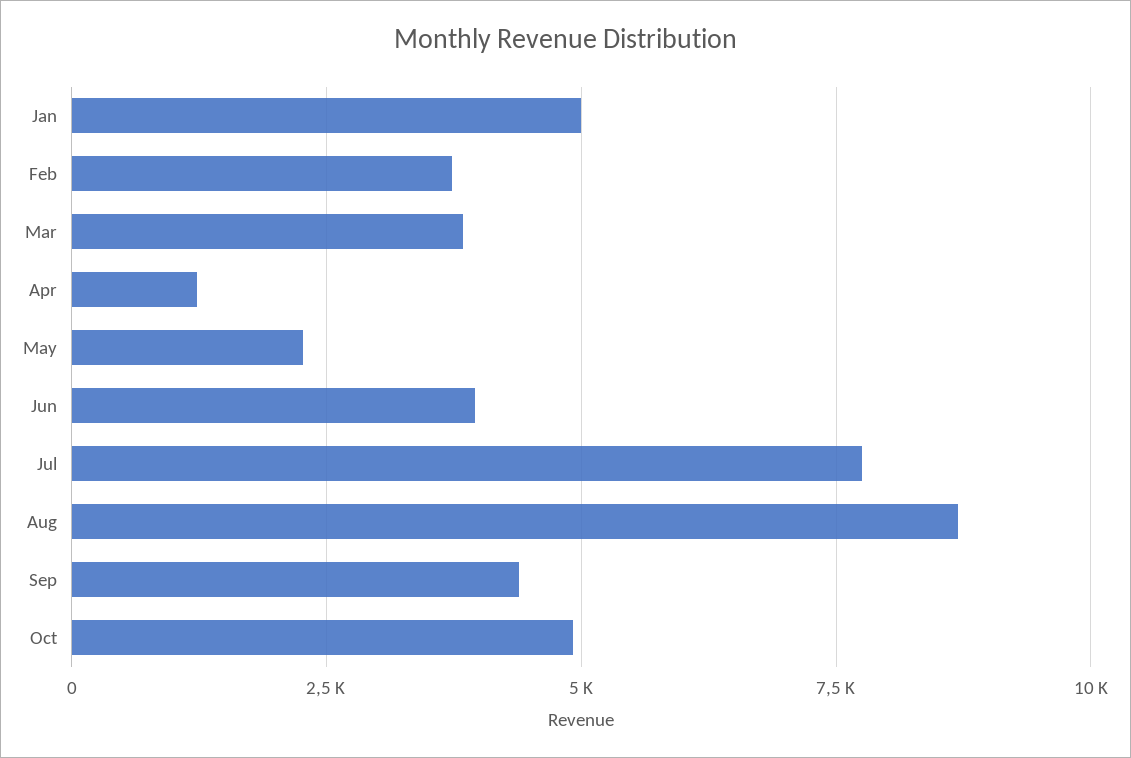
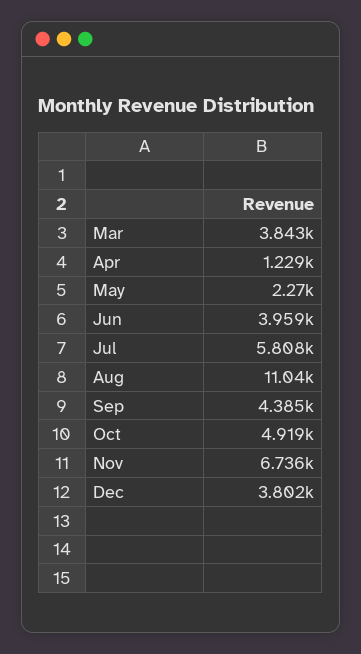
Jan: 5000 -> none
Feb: 3750 -> none
Jul: 7750 -> 5808
Aug: 8750 -> 11040
Nov: none -> 6736
Dec: none -> 3802

